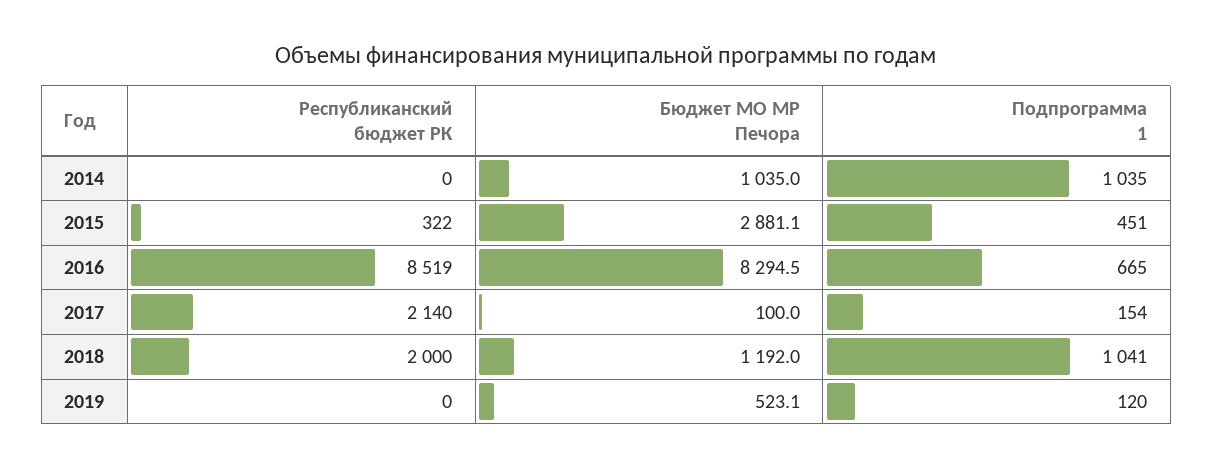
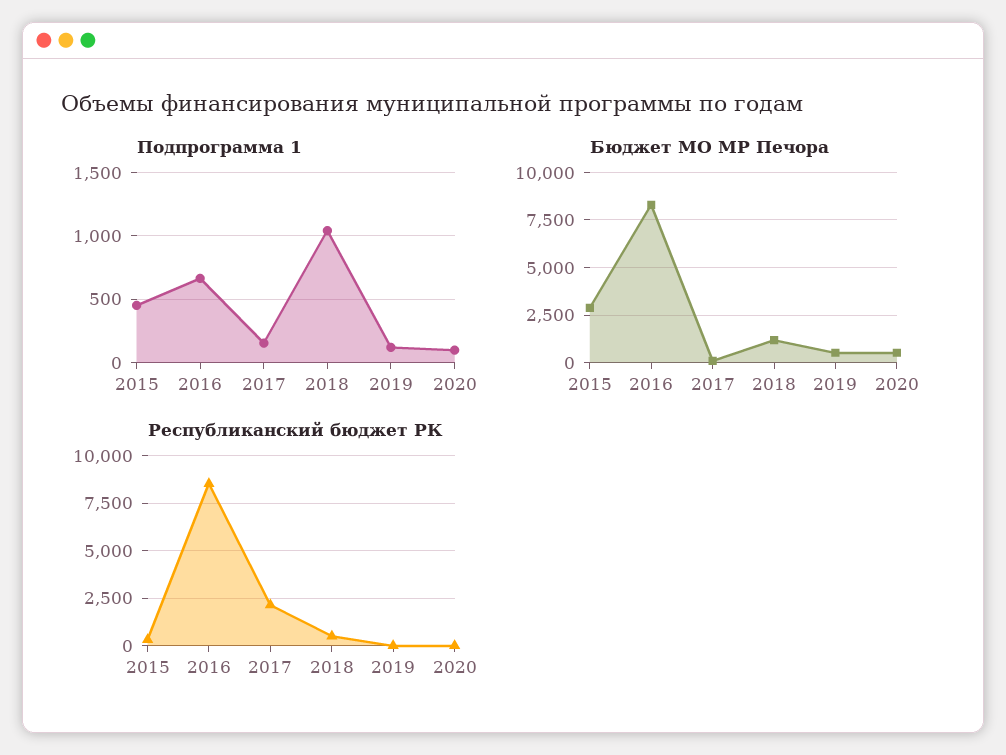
Республиканский бюджет РК, 2014: 0 -> none
Бюджет МО МР Печора, 2014: 1035 -> none
Подпрограмма 1, 2014: 1035 -> none
Республиканский бюджет РК, 2018: 2000 -> 500
Подпрограмма 1, 2020: none -> 100
Бюджет МО МР Печора, 2020: none -> 500
Республиканский бюджет РК, 2020: none -> 0

